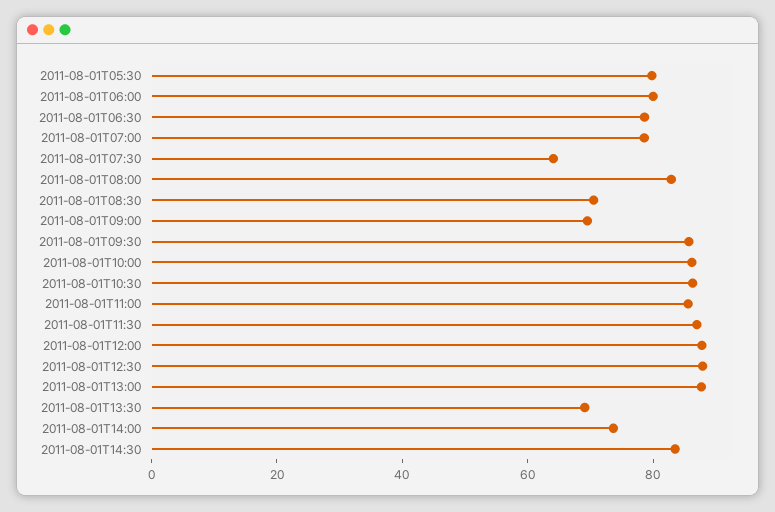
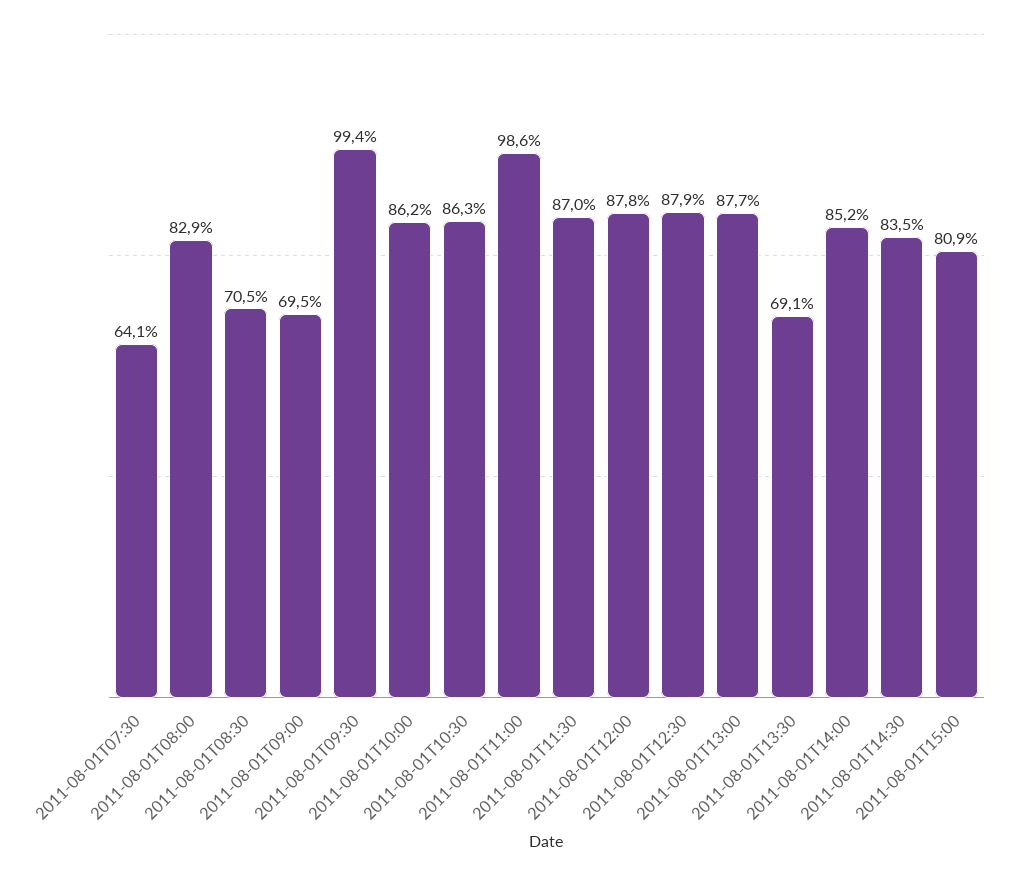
2011-08-01T05:30: 80 -> none
2011-08-01T06:00: 80 -> none
2011-08-01T06:30: 80 -> none
2011-08-01T07:00: 80 -> none
2011-08-01T09:30: 85 -> 99.4
2011-08-01T11:00: 85 -> 98.6
2011-08-01T14:00: 75 -> 85.2
2011-08-01T15:00: none -> 80.9

